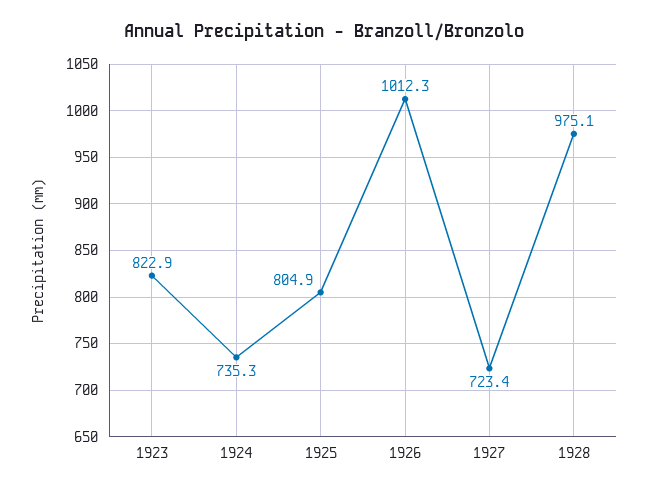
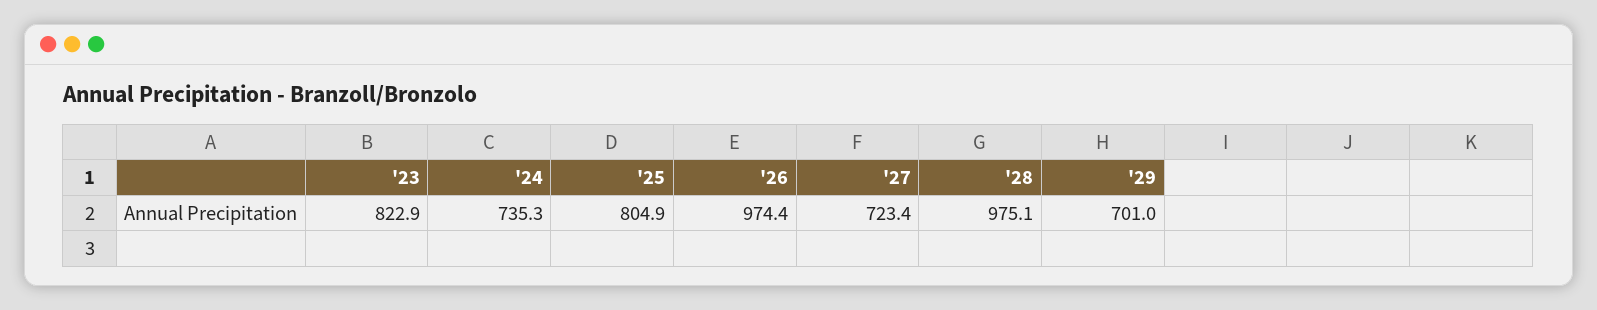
1926: 1012.3 -> 974.4
'29: none -> 701

